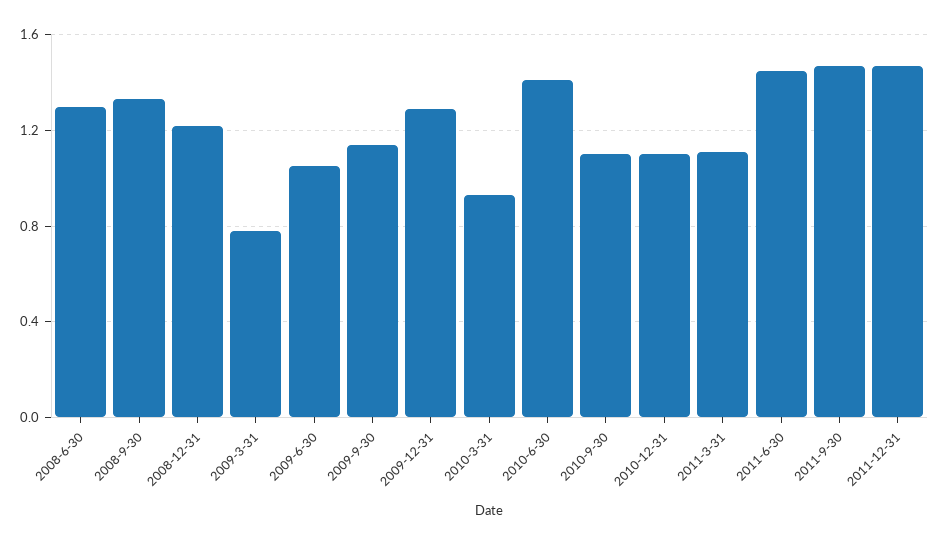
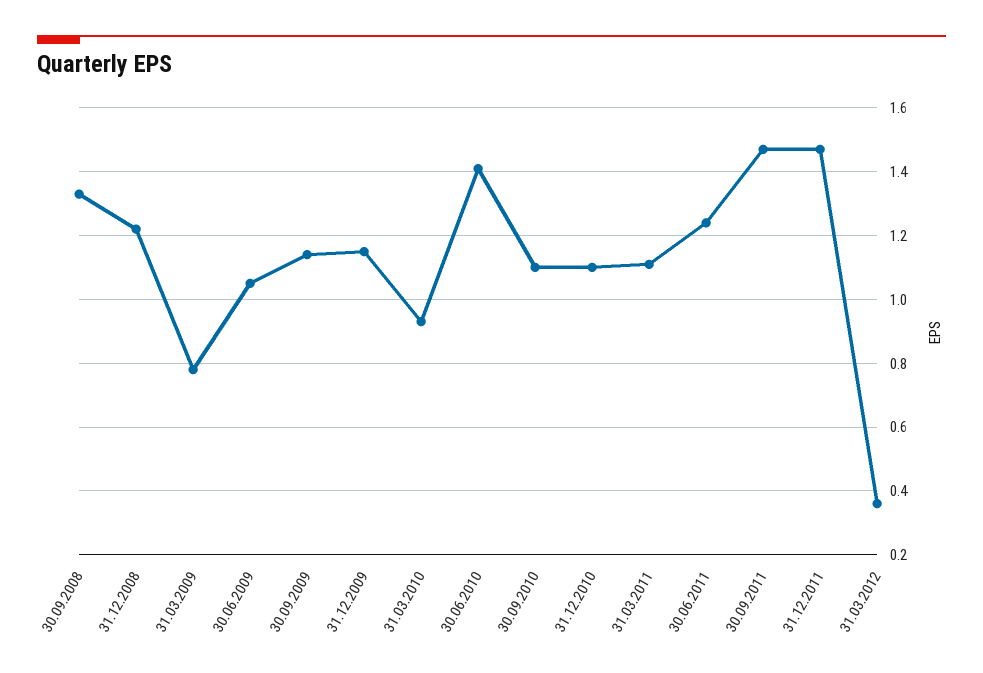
2008-6-30: 1.3 -> none
2009-12-31: 1.3 -> 1.15
2011-6-30: 1.45 -> 1.25
31.03.2012: none -> 0.35

